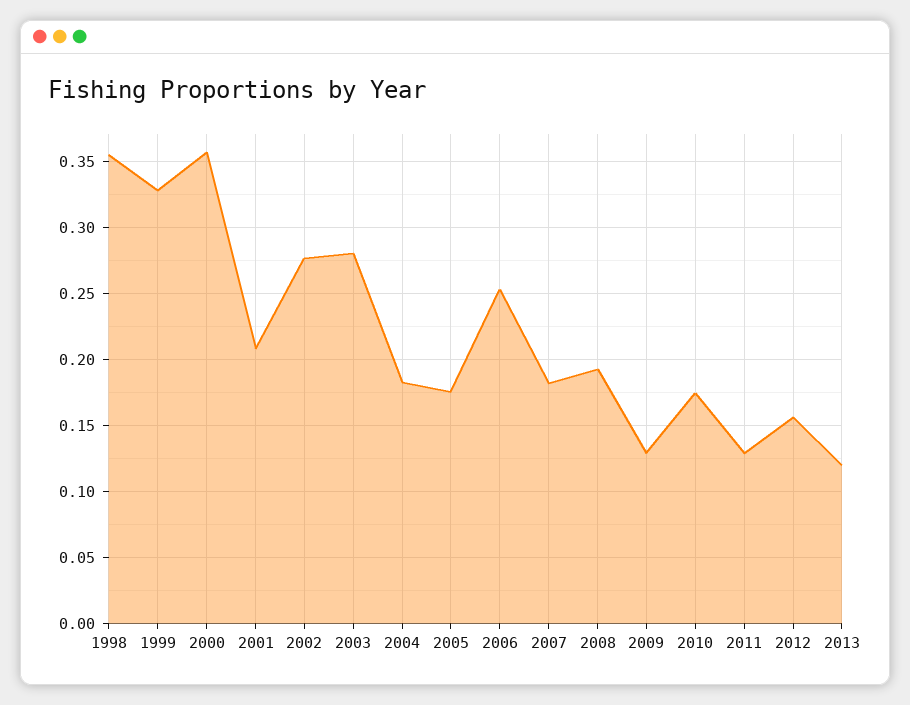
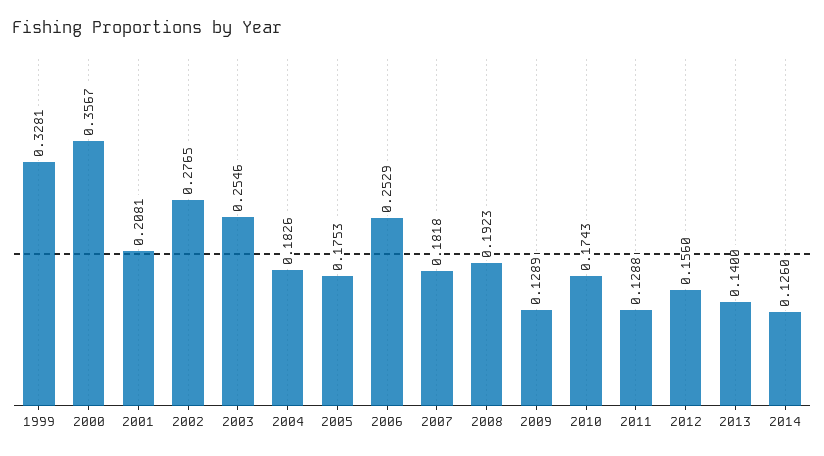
1998: 0.355 -> none
2003: 0.28 -> 0.2546
2013: 0.12 -> 0.14
2014: none -> 0.126

